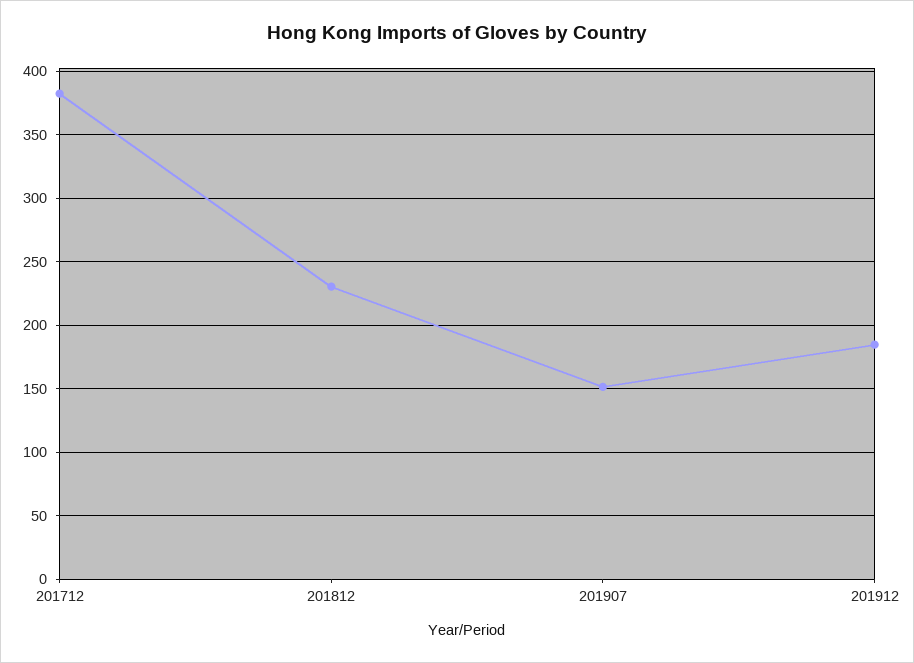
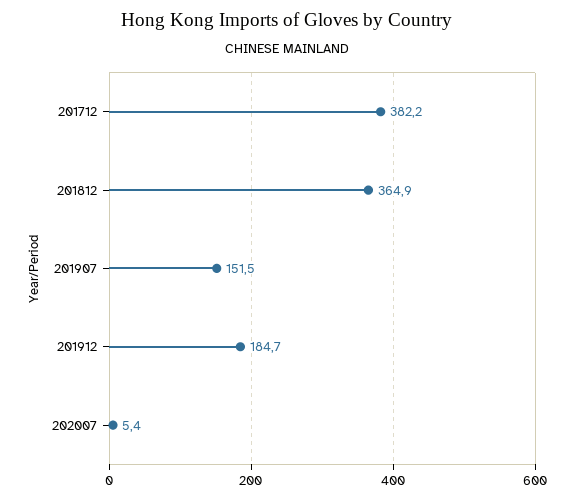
201812: 230 -> 364.9
202007: none -> 5.4

